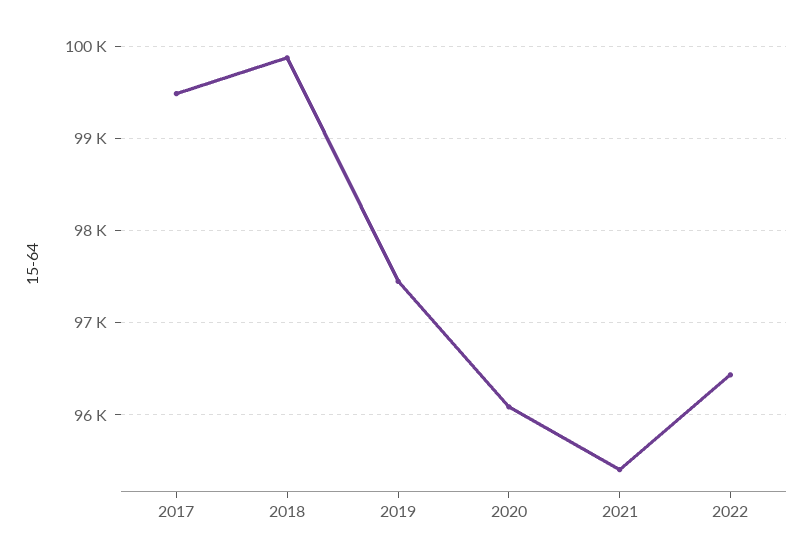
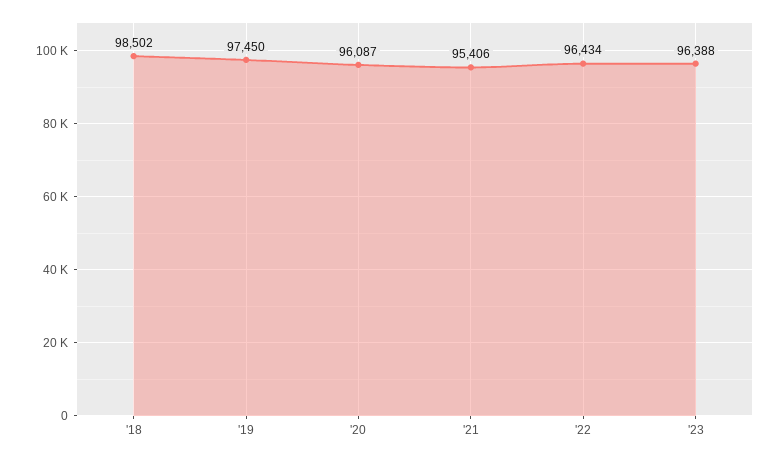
2017: 99500 -> none
2018: 99900 -> 98502
'23: none -> 96388

